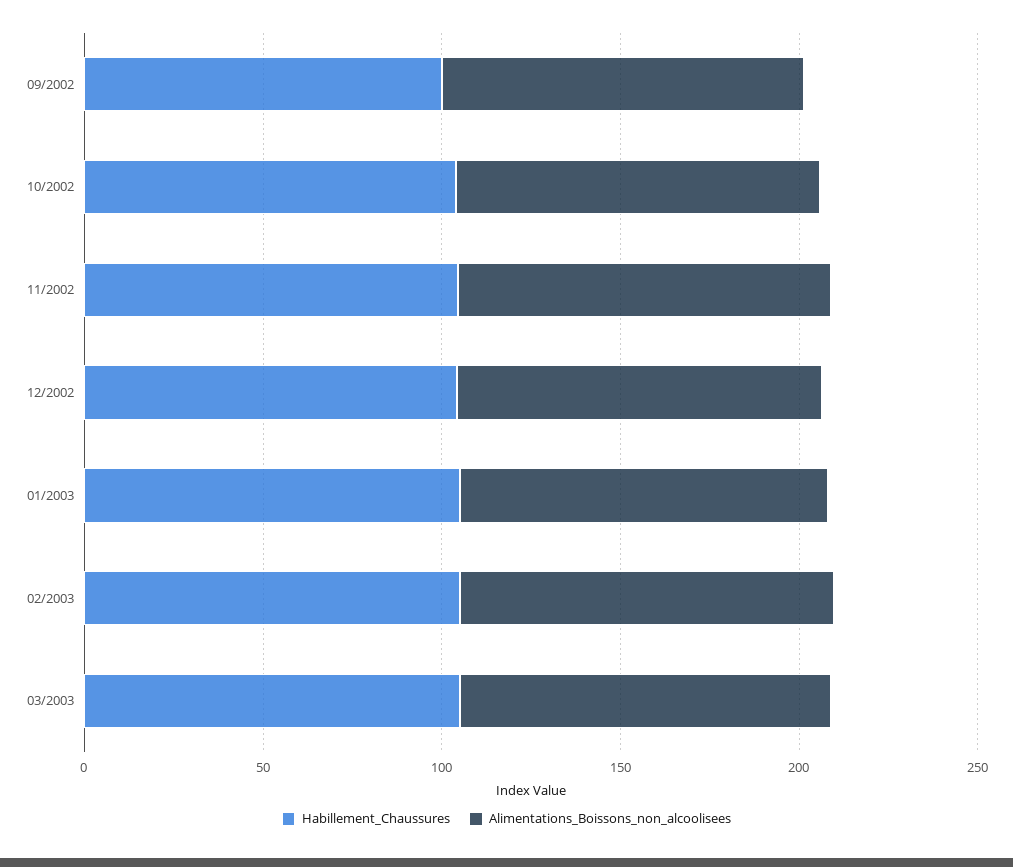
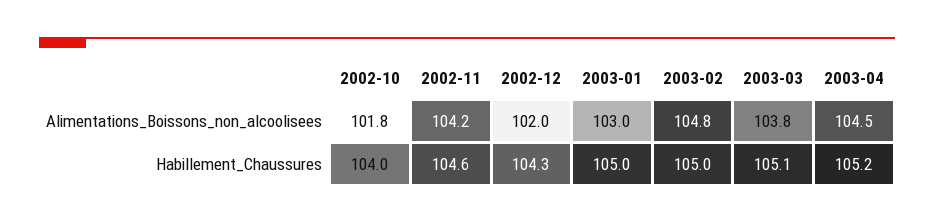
Habillement_Chaussures, 09/2002: 100 -> none
Alimentations_Boissons_non_alcoolisees, 09/2002: 100 -> none
Alimentations_Boissons_non_alcoolisees, 2003-04: none -> 104.5
Habillement_Chaussures, 2003-04: none -> 105.2

